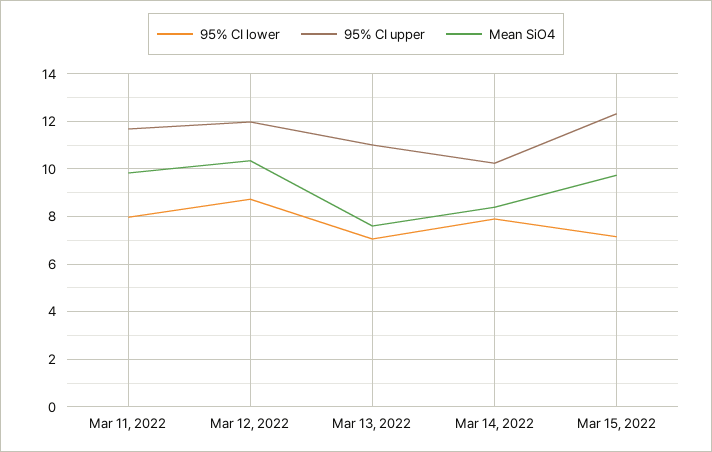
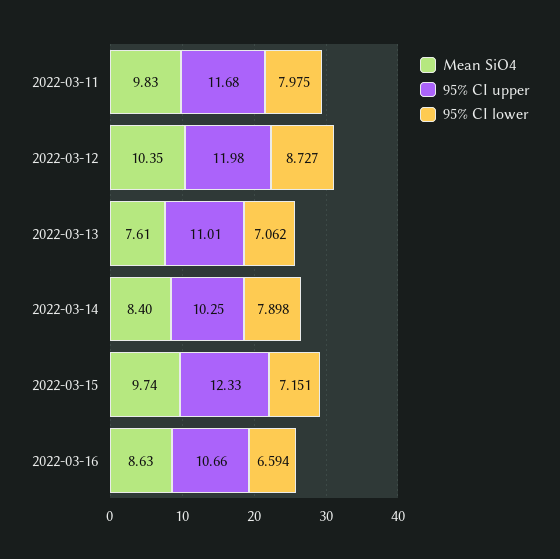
Mean SiO4, 2022-03-16: none -> 8.63
95% CI upper, 2022-03-16: none -> 10.66
95% CI lower, 2022-03-16: none -> 6.594

